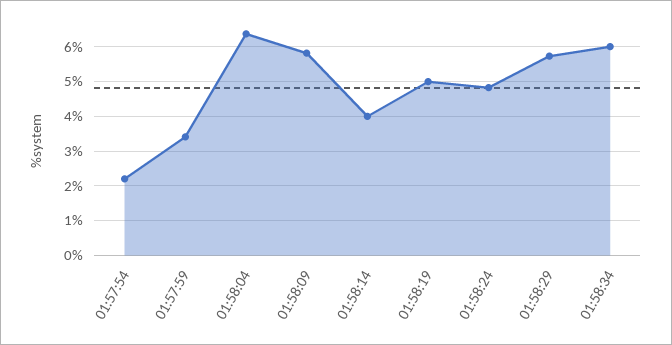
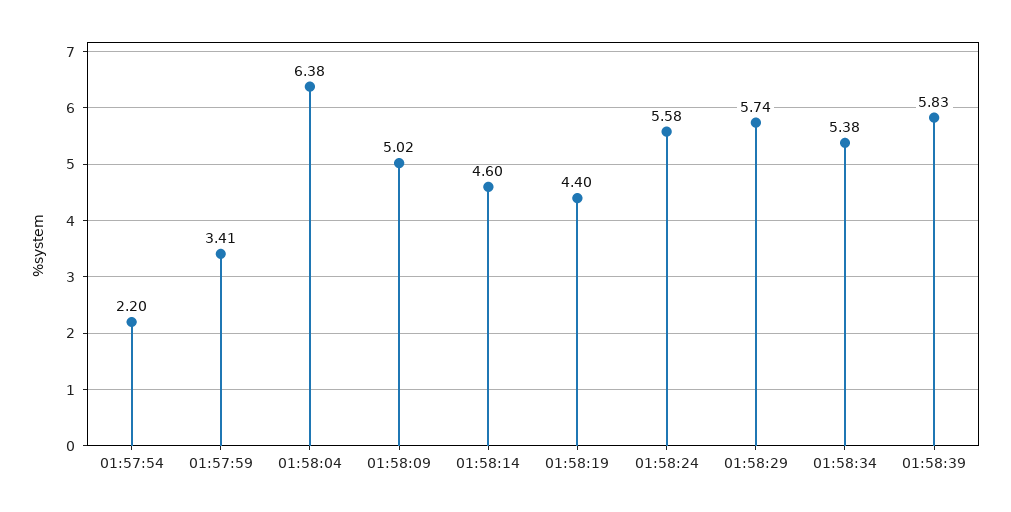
01:58:09: 5.8 -> 5.02
01:58:14: 4 -> 4.6
01:58:19: 5 -> 4.4
01:58:24: 4.8 -> 5.58
01:58:34: 6 -> 5.38
01:58:39: none -> 5.83

